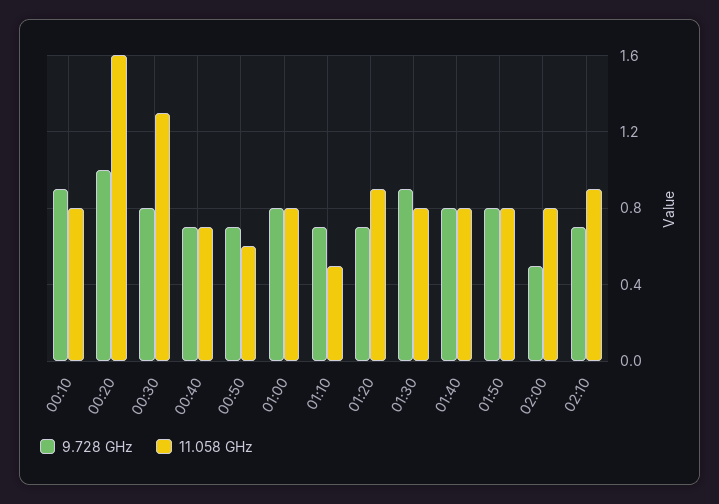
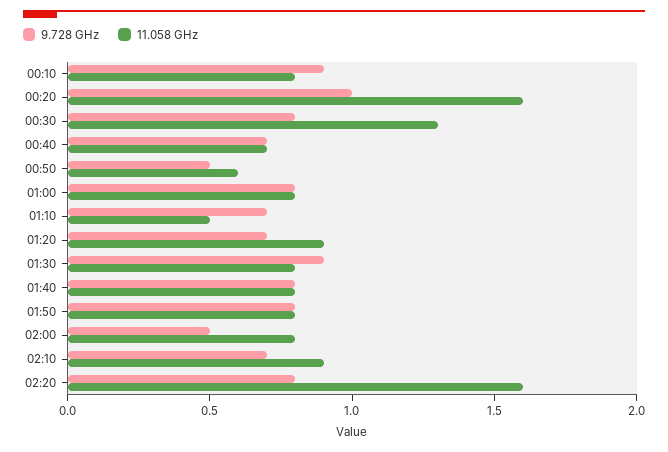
9.728 GHz, 00:50: 0.7 -> 0.5
9.728 GHz, 02:20: none -> 0.8
11.058 GHz, 02:20: none -> 1.6

